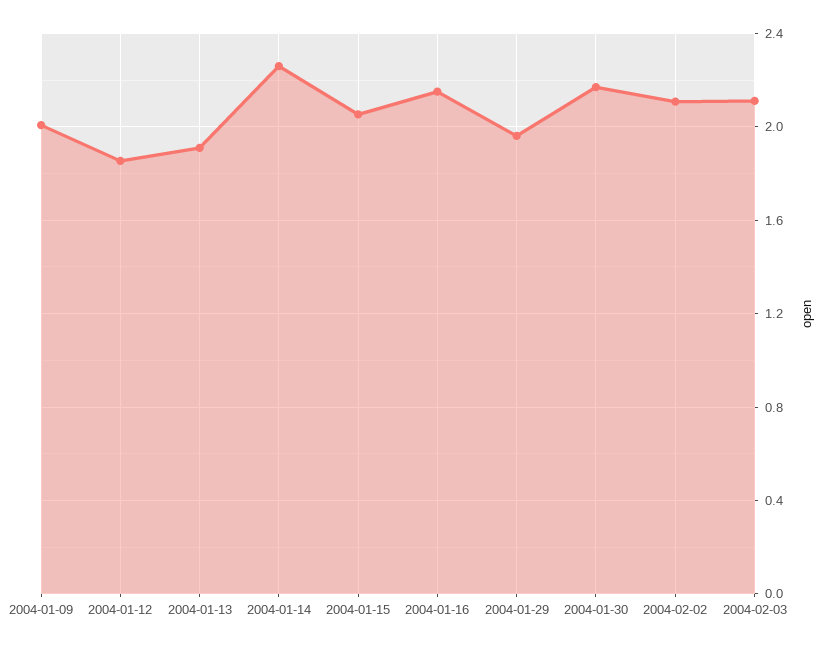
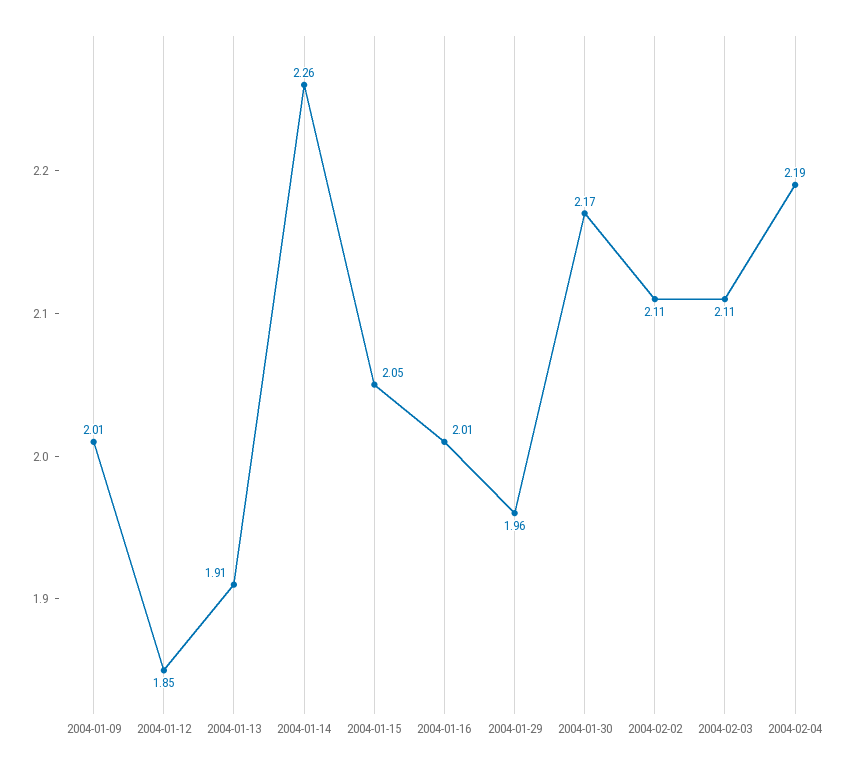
2004-01-16: 2.15 -> 2.01
2004-02-04: none -> 2.19

